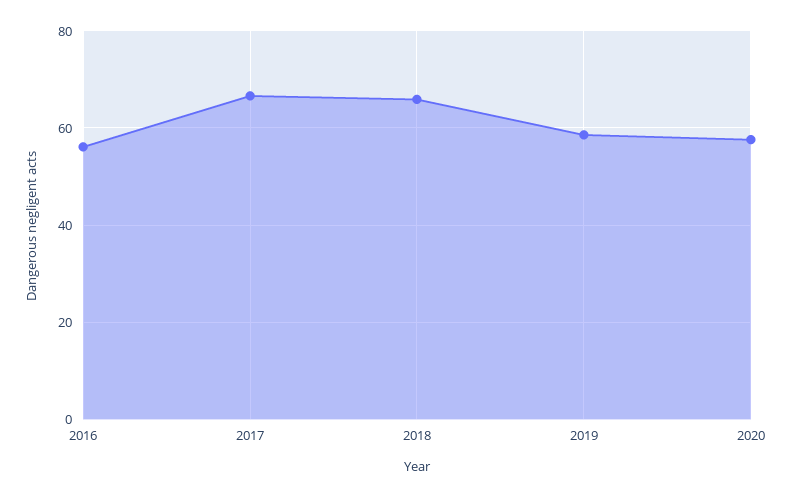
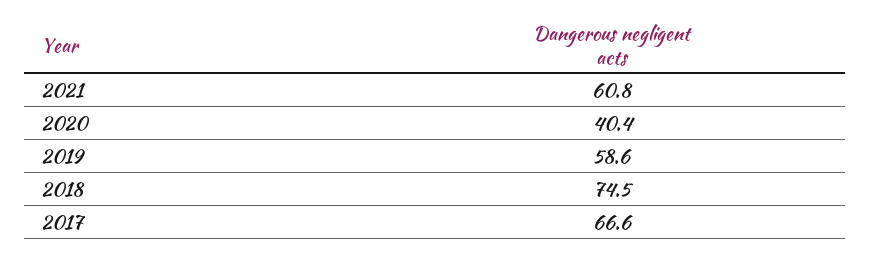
2016: 56 -> none
2018: 66 -> 74.5
2020: 58 -> 40.4
2021: none -> 60.8

